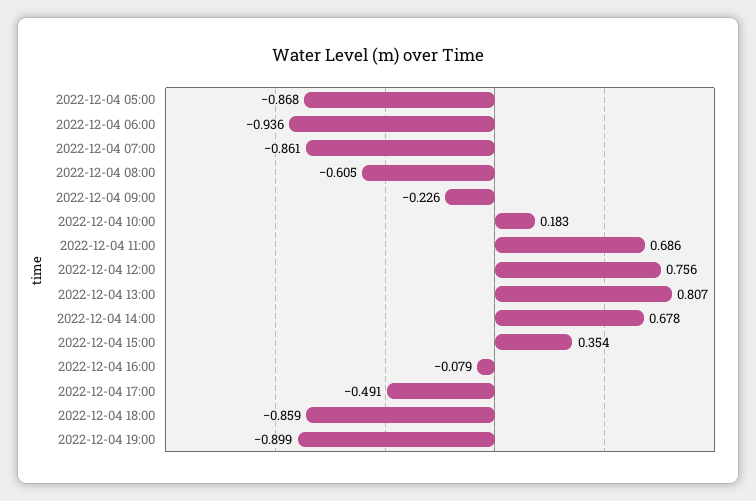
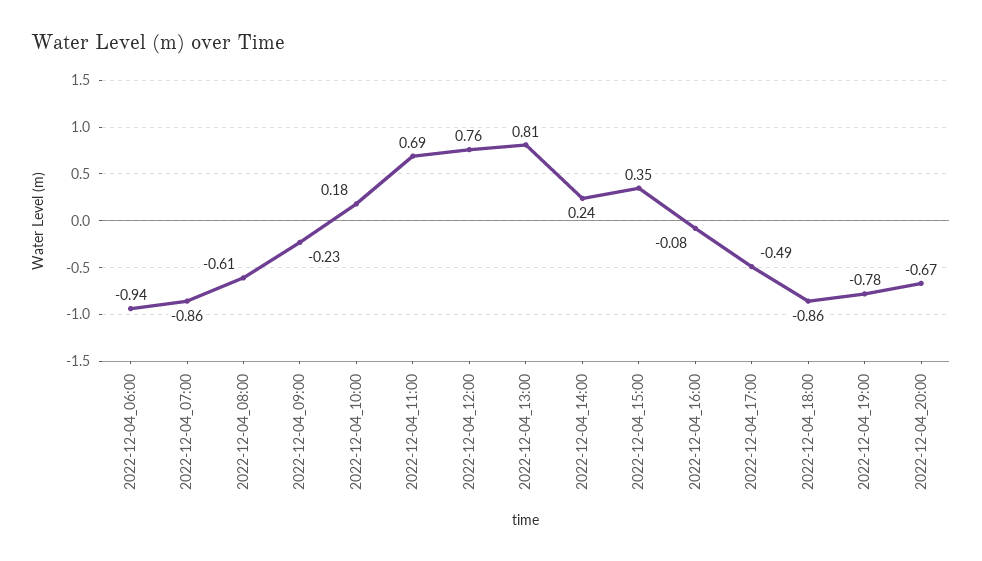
2022-12-04 05:00: -0.868 -> none
2022-12-04 14:00: 0.678 -> 0.24
2022-12-04 19:00: -0.899 -> -0.78
2022-12-04_20:00: none -> -0.67

